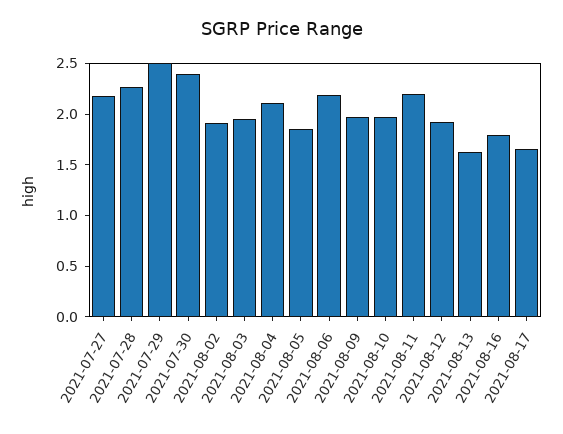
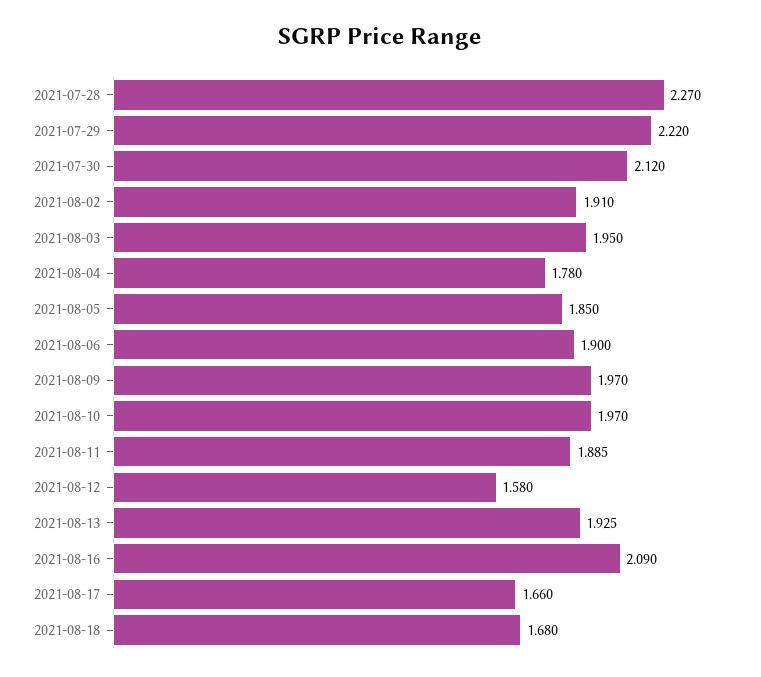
2021-07-27: 2.2 -> none
2021-07-29: 2.5 -> 2.22
2021-07-30: 2.4 -> 2.12
2021-08-04: 2.1 -> 1.78
2021-08-06: 2.2 -> 1.9
2021-08-11: 2.2 -> 1.885
2021-08-12: 1.9 -> 1.58
2021-08-13: 1.6 -> 1.925
2021-08-16: 1.8 -> 2.09
2021-08-18: none -> 1.68

